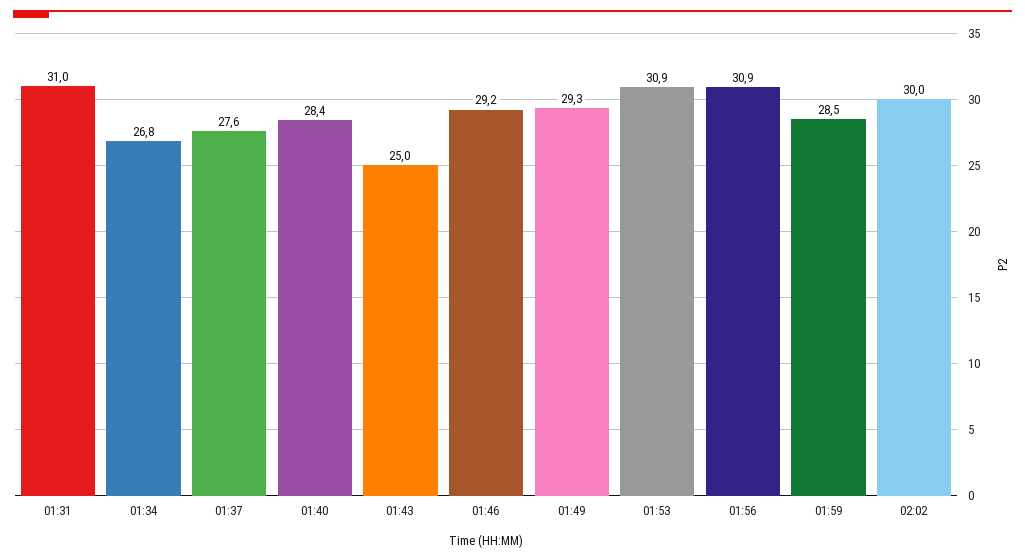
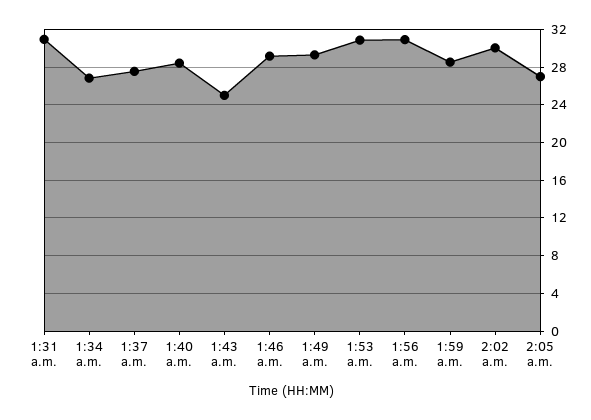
2:05 a.m.: none -> 27

